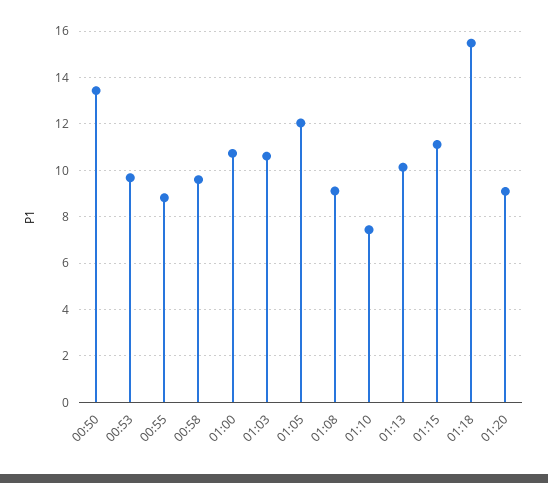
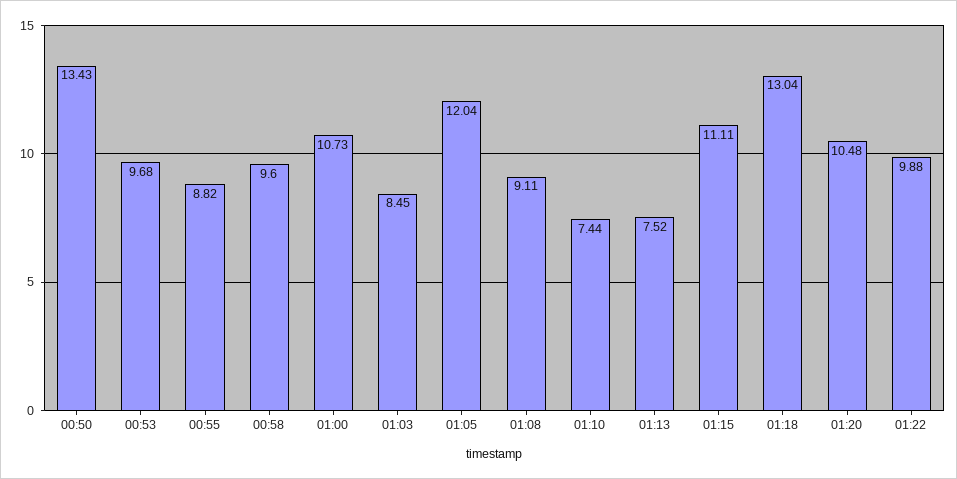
01:03: 10.5 -> 8.45
01:13: 10 -> 7.52
01:18: 15.5 -> 13.04
01:20: 9 -> 10.48
01:22: none -> 9.88

